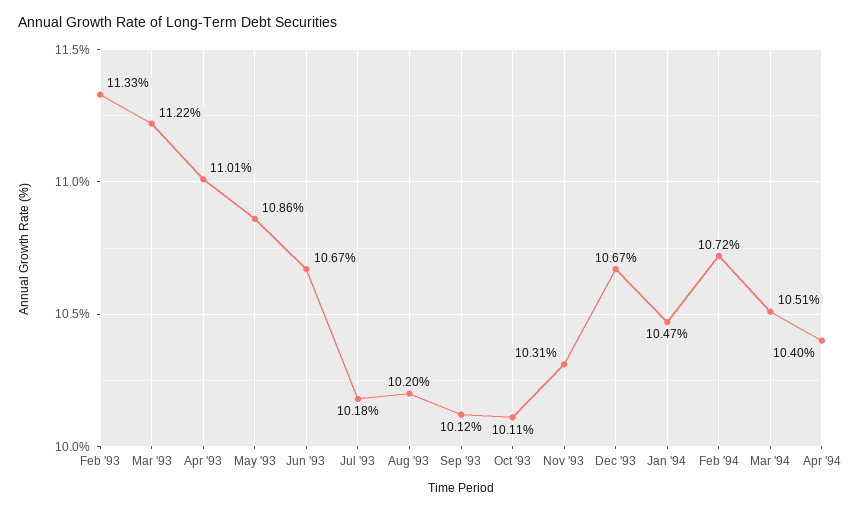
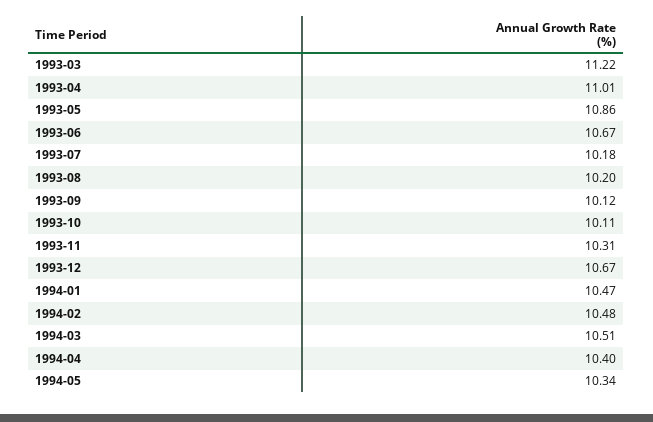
Feb '93: 11.33 -> none
Feb '94: 10.72 -> 10.48
1994-05: none -> 10.34

